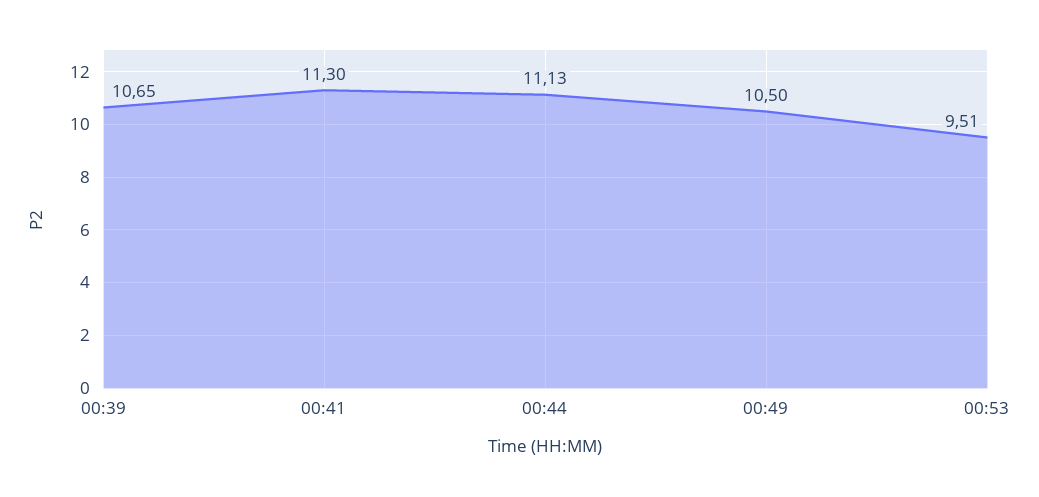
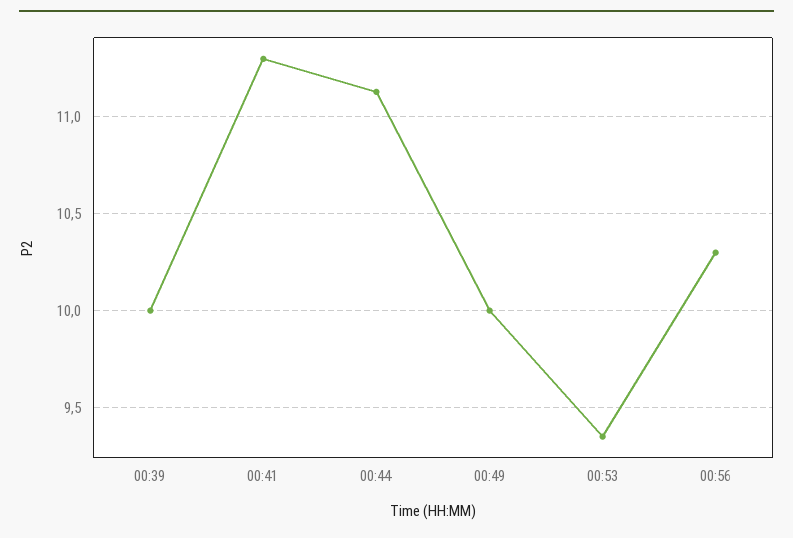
00:39: 10.65 -> 10
00:49: 10.5 -> 10
00:53: 9.51 -> 9.35
00:56: none -> 10.3

